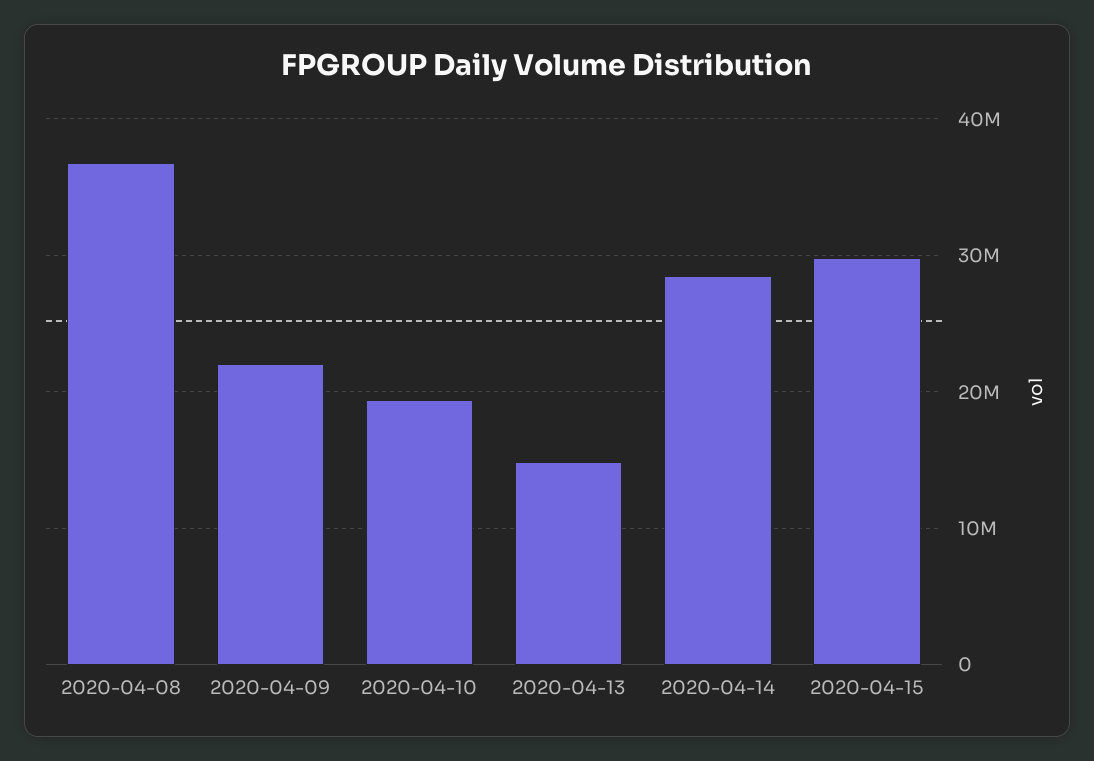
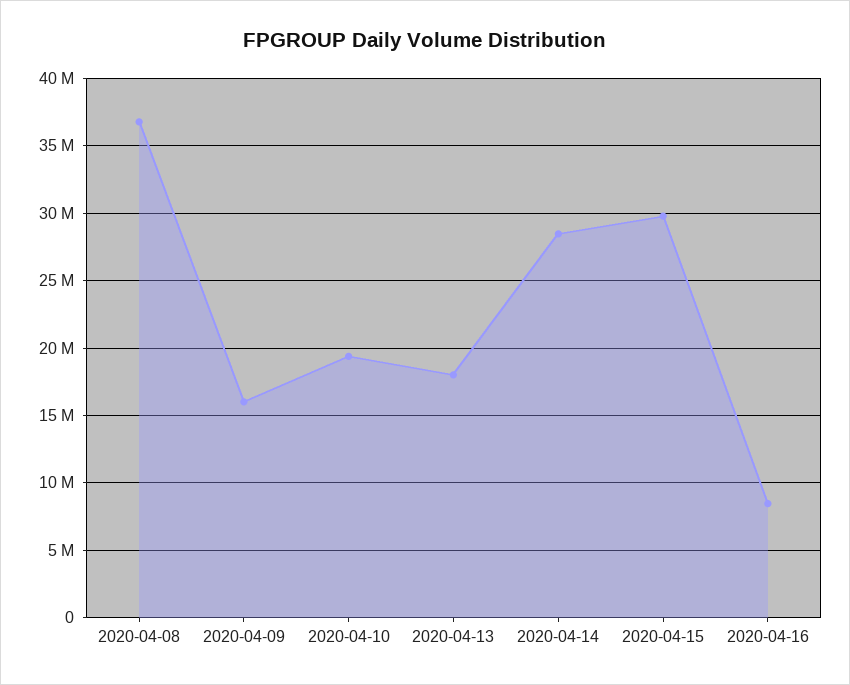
2020-04-09: 22000000 -> 16000000
2020-04-13: 15000000 -> 18000000
2020-04-16: none -> 8500000

